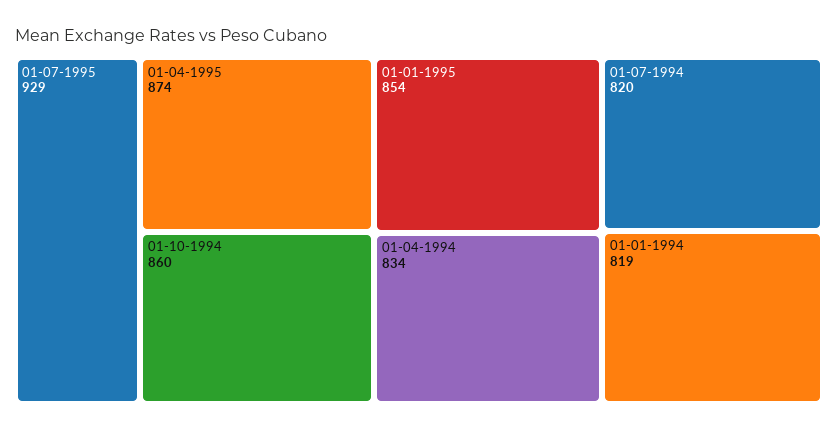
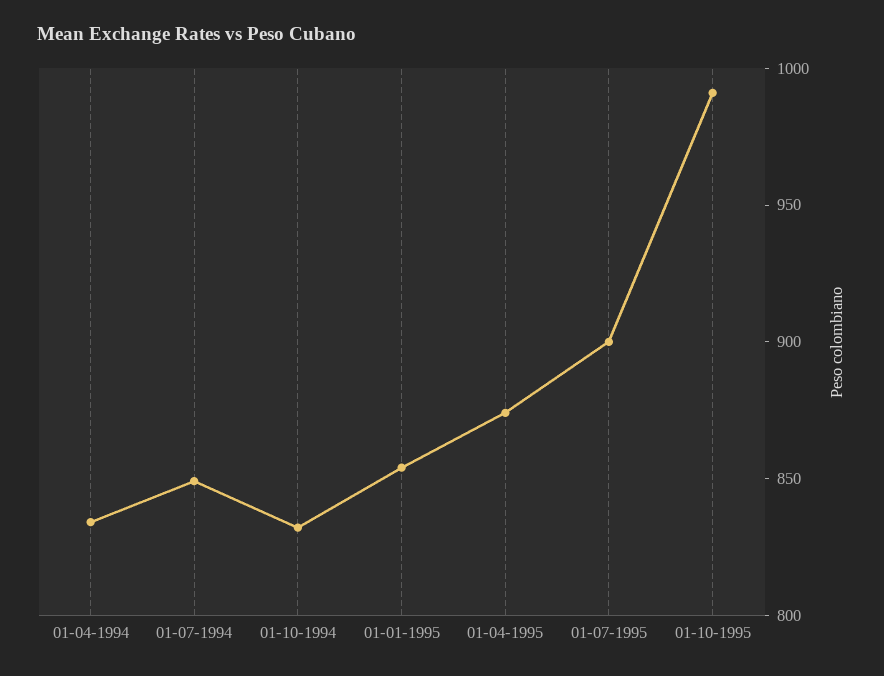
01-07-1995: 929 -> 900
01-10-1994: 860 -> 830
01-07-1994: 820 -> 850
01-01-1994: 819 -> none
01-10-1995: none -> 990

